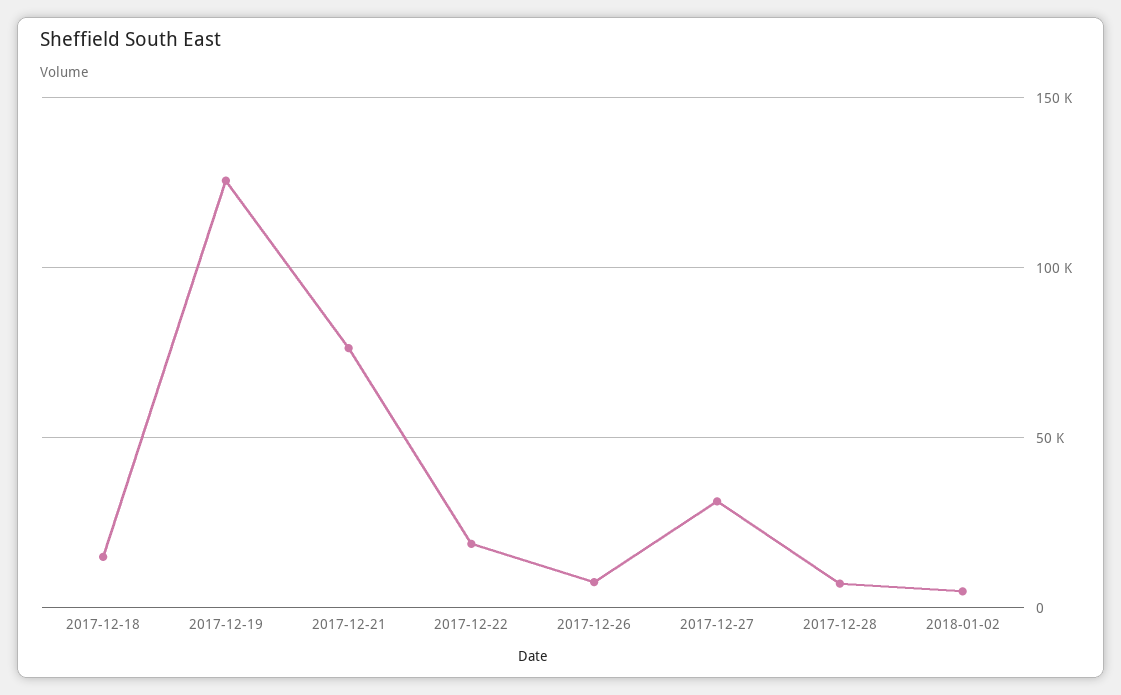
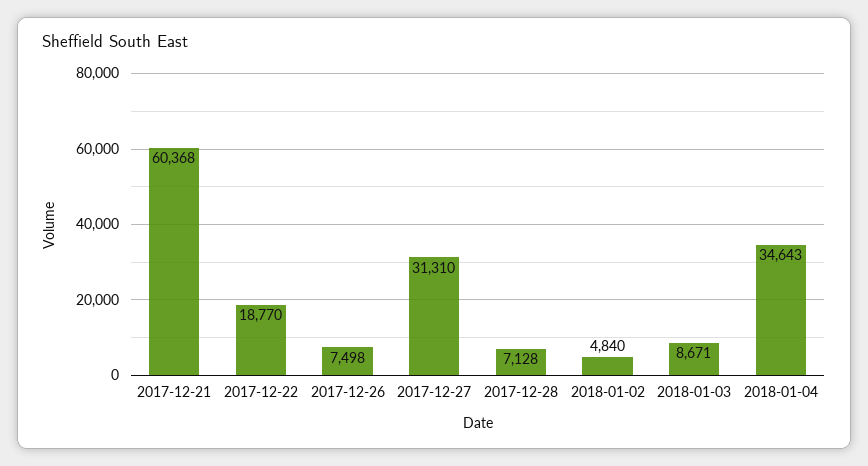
2017-12-18: 15000 -> none
2017-12-19: 125000 -> none
2017-12-21: 75000 -> 60368
2018-01-03: none -> 8671
2018-01-04: none -> 34643

